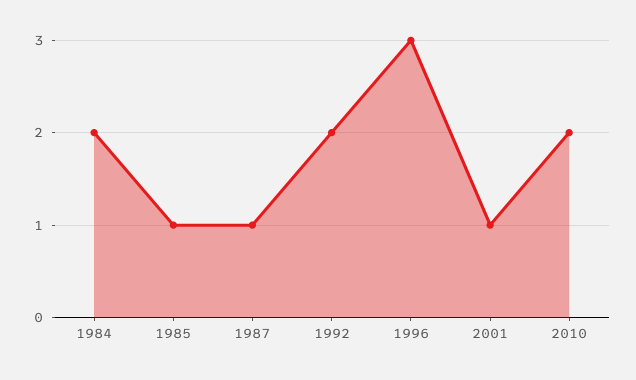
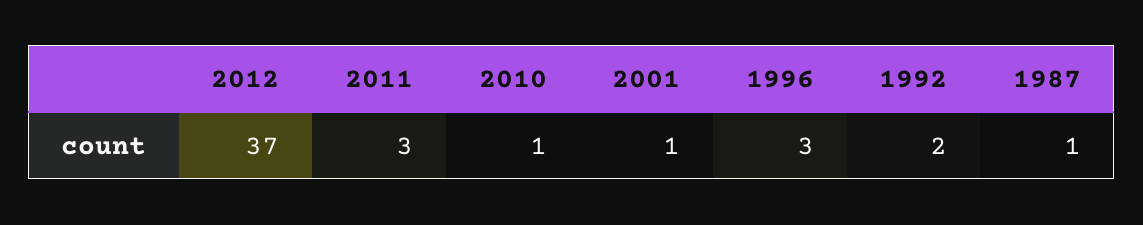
1984: 2 -> none
1985: 1 -> none
2010: 2 -> 1
2012: none -> 37
2011: none -> 3

